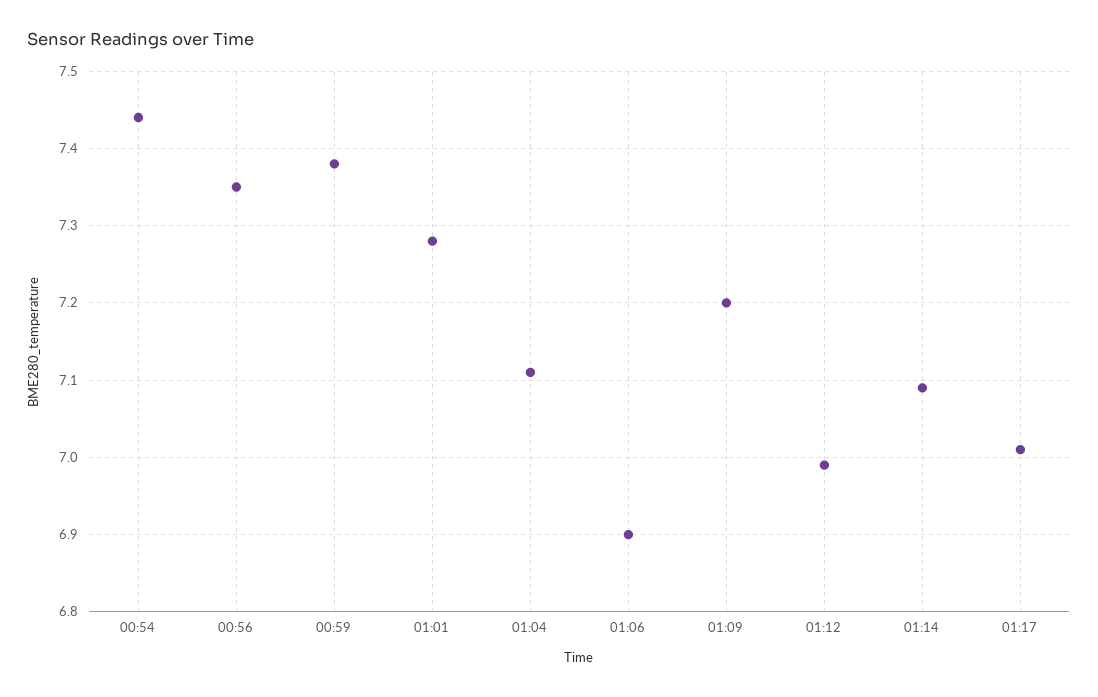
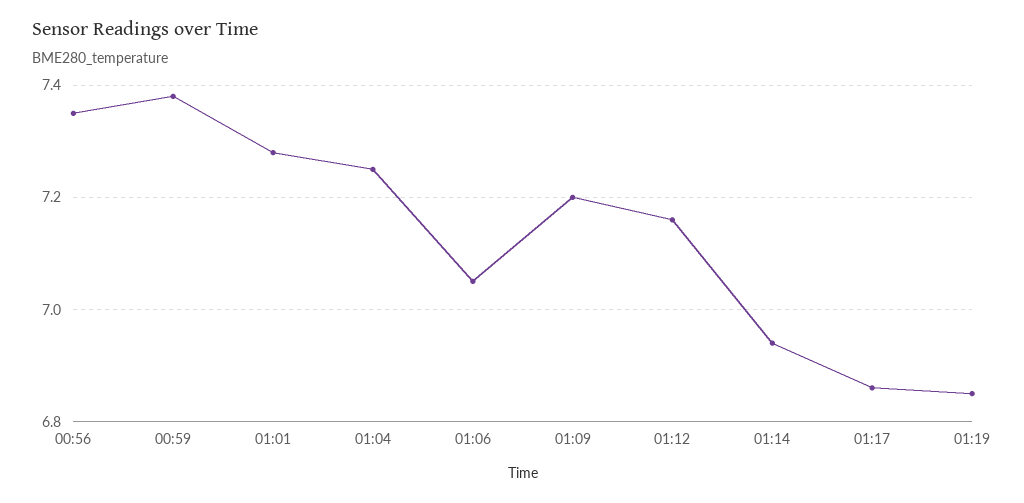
00:54: 7.44 -> none
01:04: 7.11 -> 7.25
01:06: 6.9 -> 7.05
01:12: 6.99 -> 7.15
01:14: 7.09 -> 6.95
01:17: 7.01 -> 6.85
01:19: none -> 6.85

